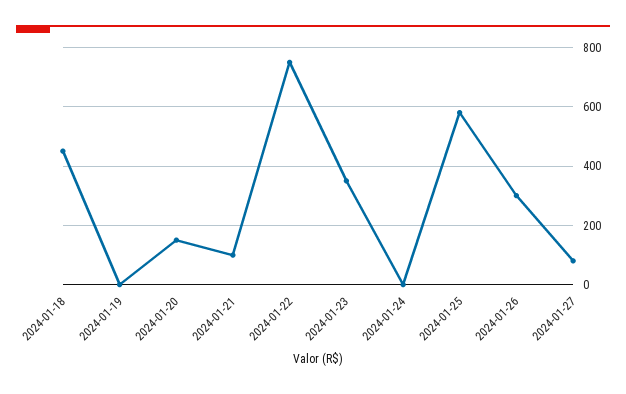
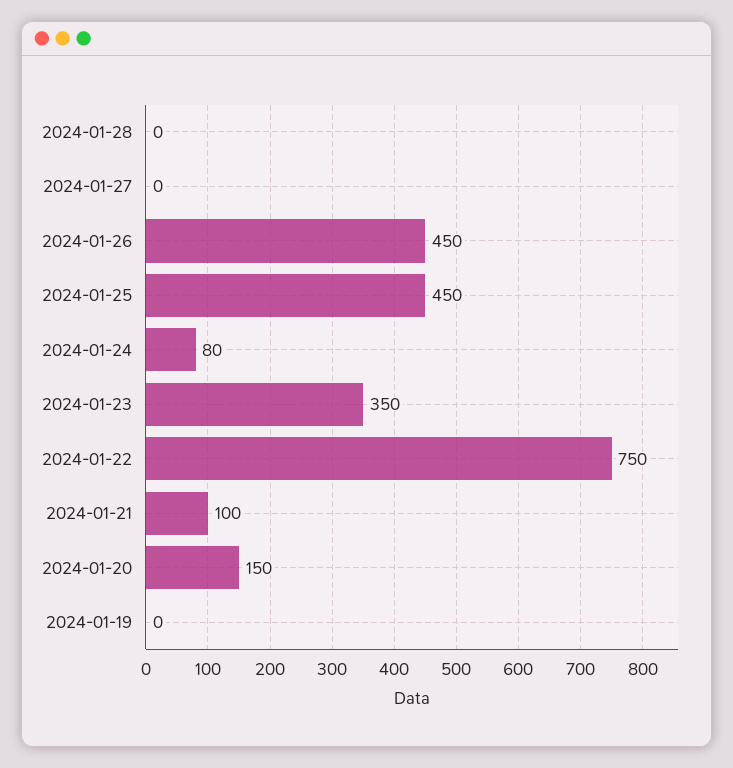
2024-01-18: 450 -> none
2024-01-24: 0 -> 80
2024-01-25: 575 -> 450
2024-01-26: 300 -> 450
2024-01-27: 75 -> 0
2024-01-28: none -> 0

